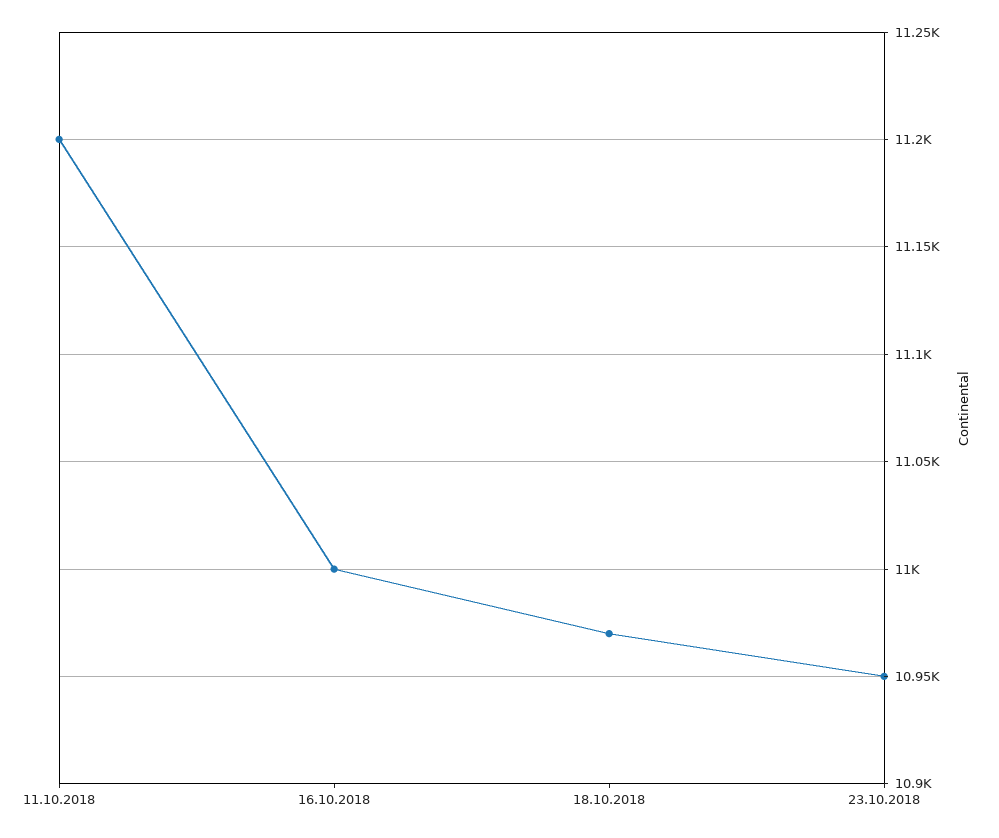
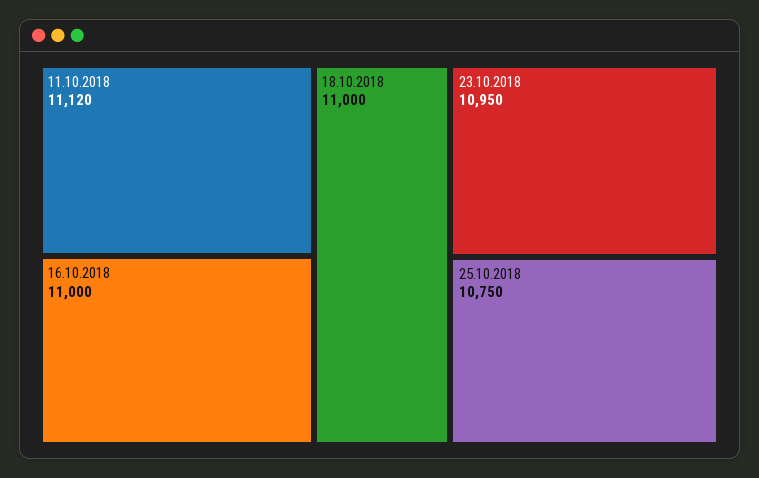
11.10.2018: 11200 -> 11120
18.10.2018: 10970 -> 11000
25.10.2018: none -> 10750

